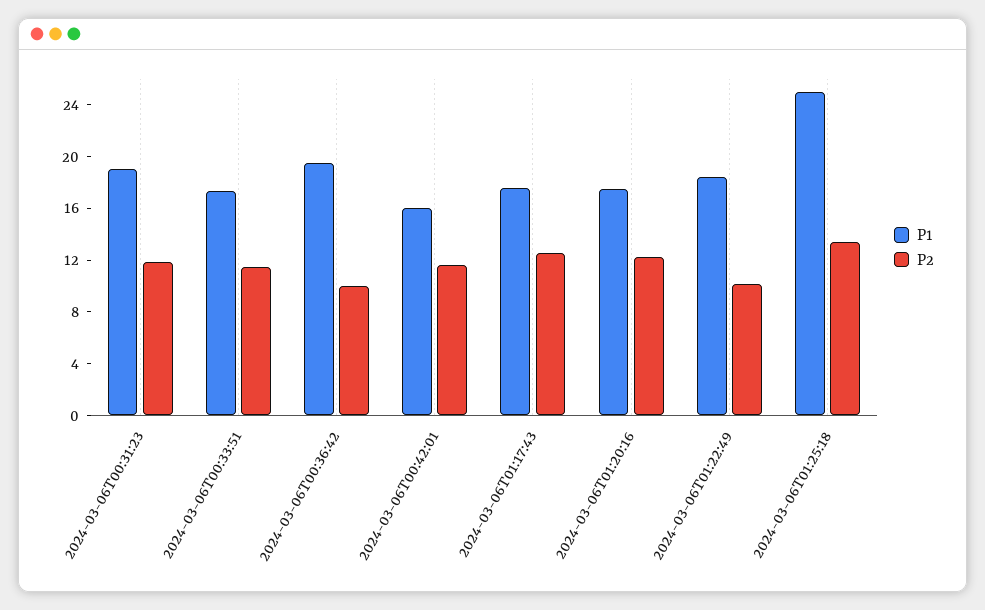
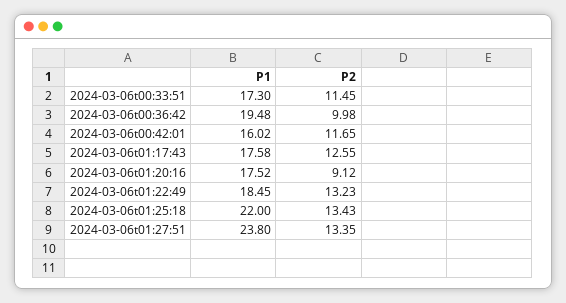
P1, 2024-03-06T00:31:23: 19 -> none
P2, 2024-03-06T00:31:23: 12 -> none
P2, 2024-03-06T01:20:16: 12 -> 9.12
P2, 2024-03-06T01:22:49: 10 -> 13.23
P1, 2024-03-06T01:25:18: 25 -> 22
P1, 2024-03-06t01:27:51: none -> 23.8
P2, 2024-03-06t01:27:51: none -> 13.35

